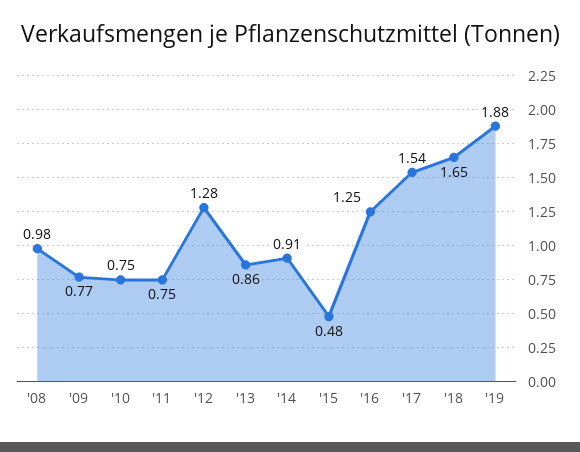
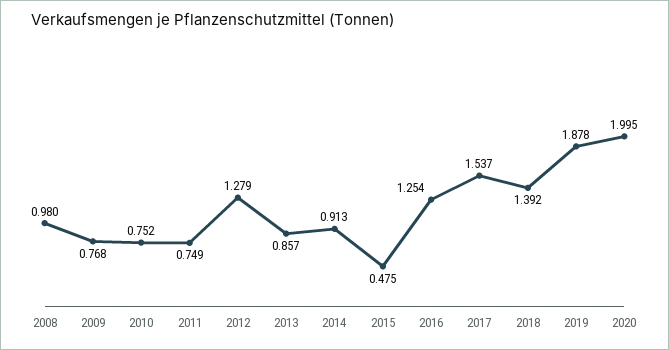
'18: 1.65 -> 1.392
2020: none -> 1.995

